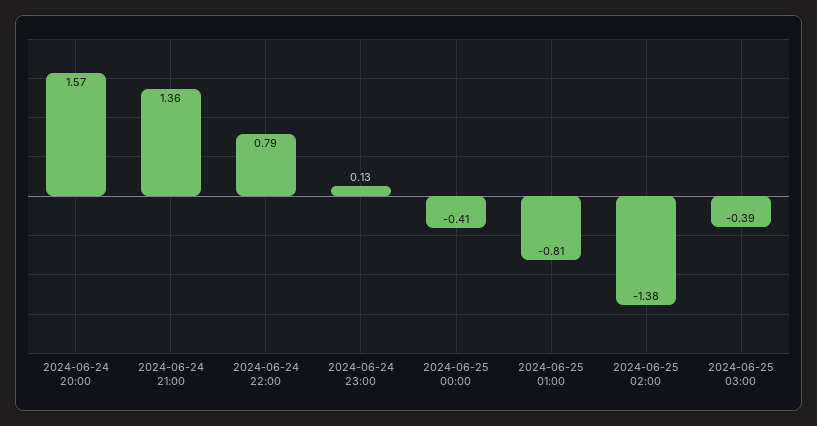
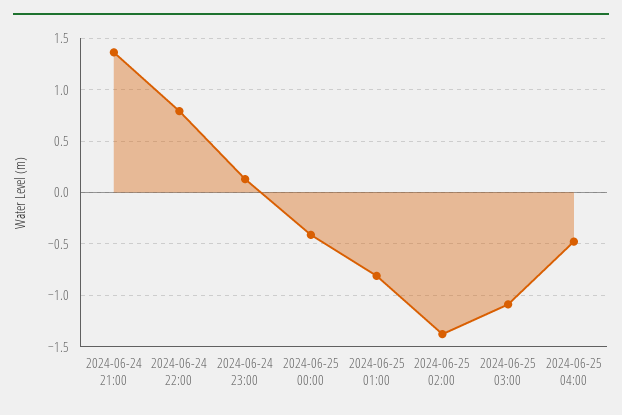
2024-06-24 20:00: 1.57 -> none
2024-06-25 03:00: -0.39 -> -1.1
2024-06-25 04:00: none -> -0.5

